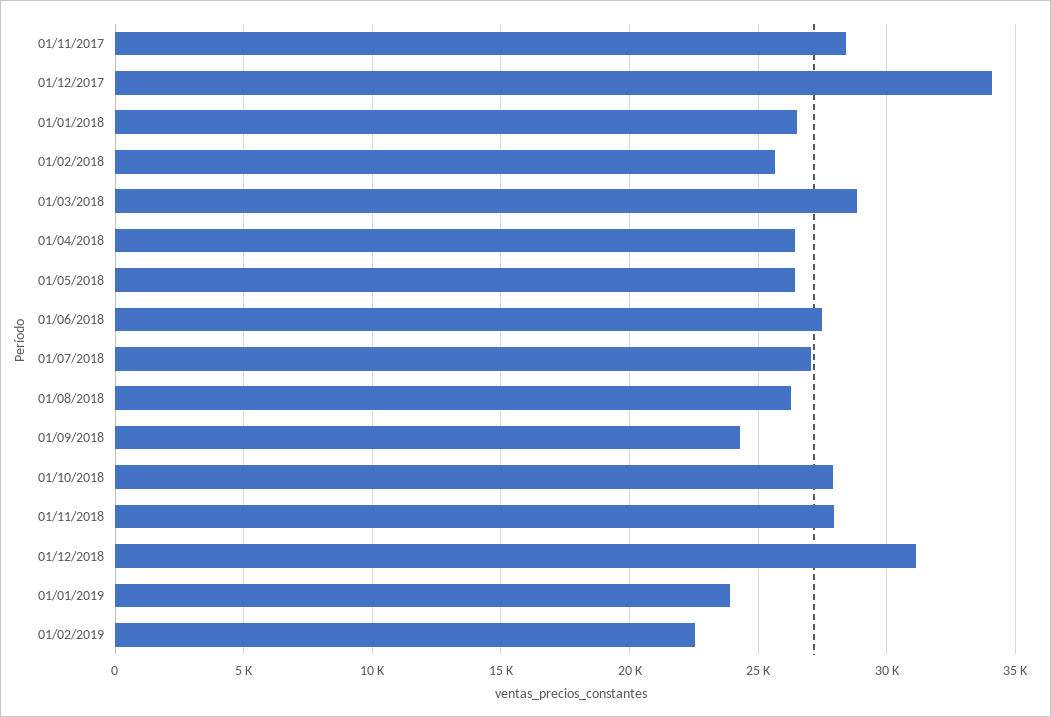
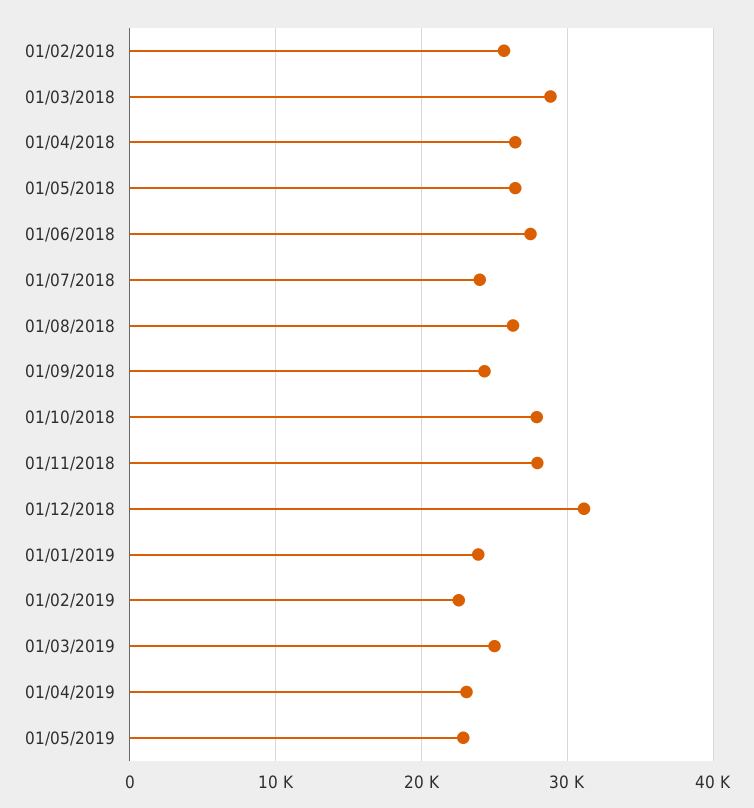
01/11/2017: 28500 -> none
01/12/2017: 34000 -> none
01/01/2018: 26500 -> none
01/07/2018: 27000 -> 24000
01/03/2019: none -> 25000
01/04/2019: none -> 23000
01/05/2019: none -> 23000

